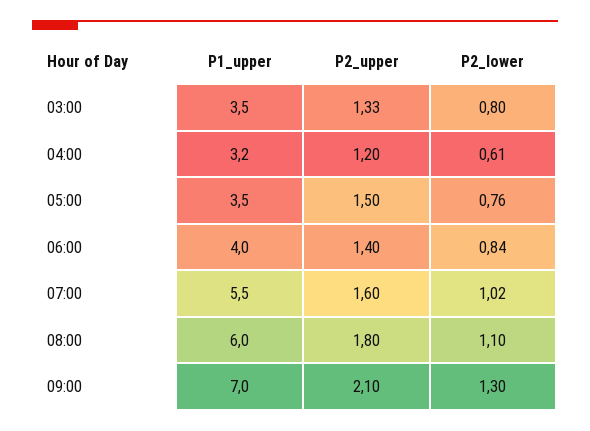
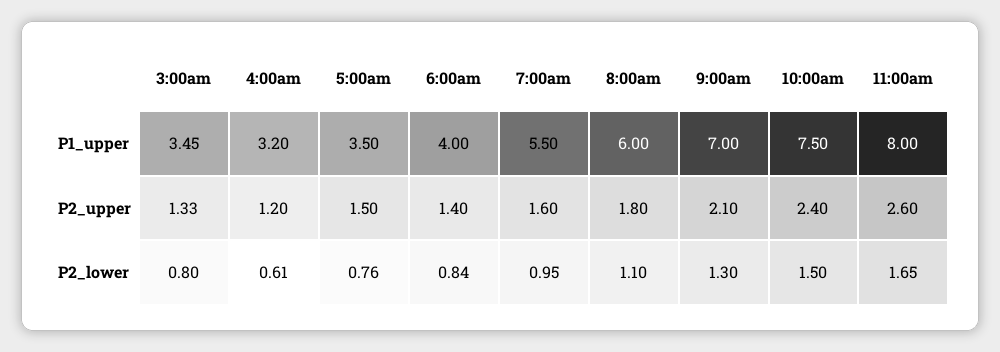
P2_lower, 07:00: 1.02 -> 0.95
P1_upper, 10:00am: none -> 7.5
P1_upper, 11:00am: none -> 8
P2_upper, 10:00am: none -> 2.4
P2_upper, 11:00am: none -> 2.6
P2_lower, 10:00am: none -> 1.5
P2_lower, 11:00am: none -> 1.65

